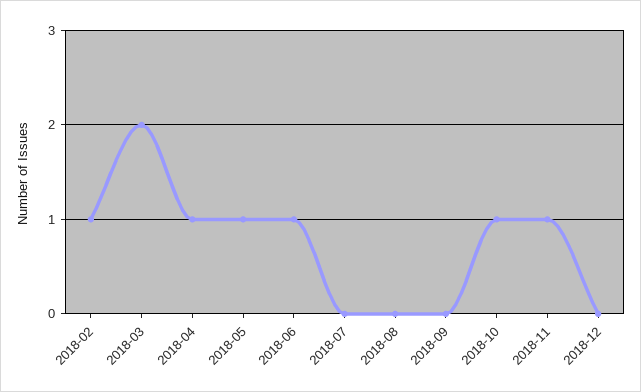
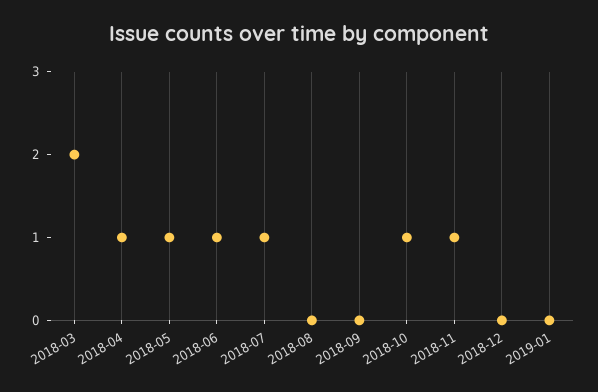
2018-02: 1 -> none
2018-07: 0 -> 1
2019-01: none -> 0

